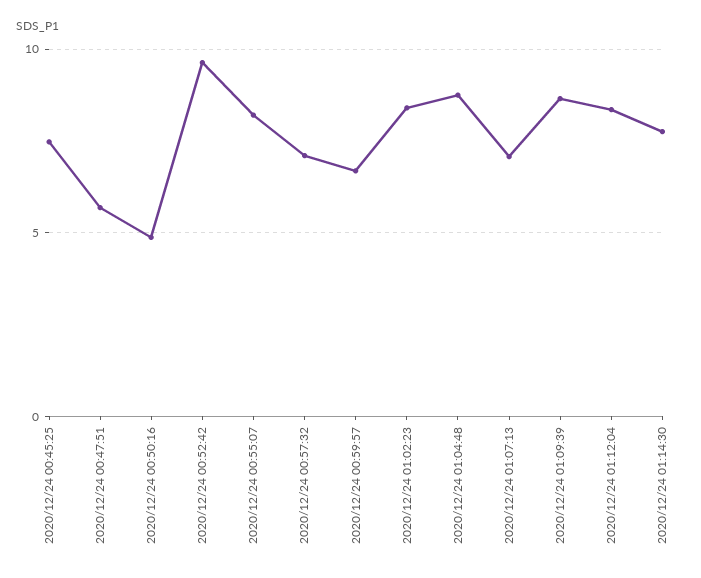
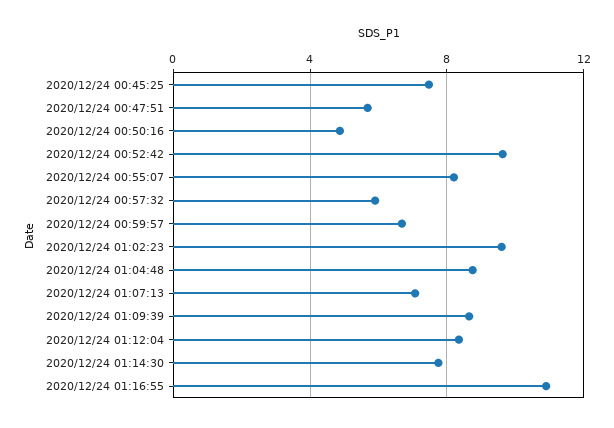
2020/12/24 00:57:32: 7 -> 6
2020/12/24 01:02:23: 8.5 -> 9.5
2020/12/24 01:16:55: none -> 11

